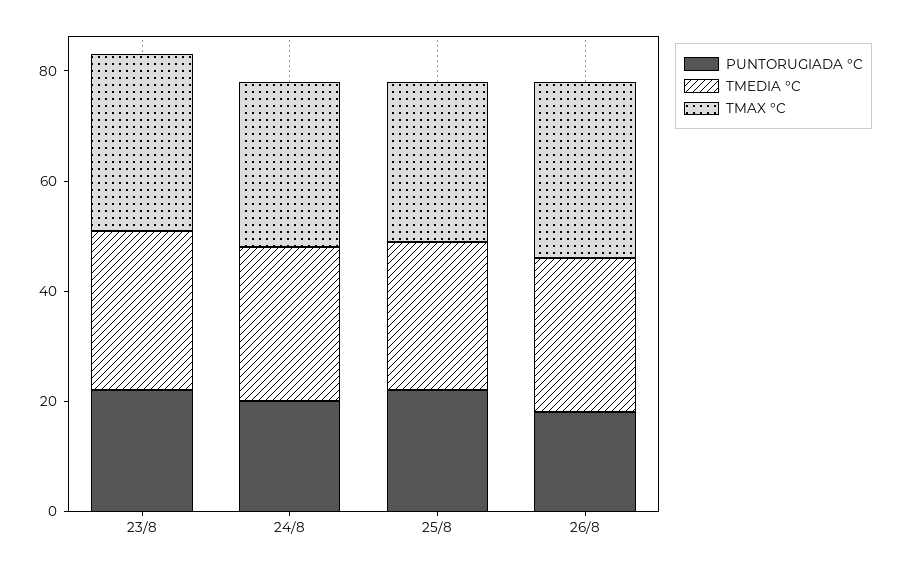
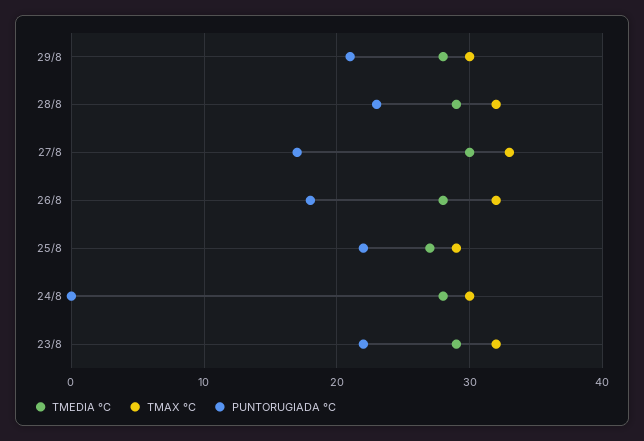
PUNTORUGIADA °C, 24/8: 20 -> 0
TMEDIA °C, 29/8: none -> 28
TMAX °C, 29/8: none -> 30
PUNTORUGIADA °C, 29/8: none -> 21
TMEDIA °C, 28/8: none -> 29
TMAX °C, 28/8: none -> 32
PUNTORUGIADA °C, 28/8: none -> 23
TMEDIA °C, 27/8: none -> 30
TMAX °C, 27/8: none -> 33
PUNTORUGIADA °C, 27/8: none -> 17

